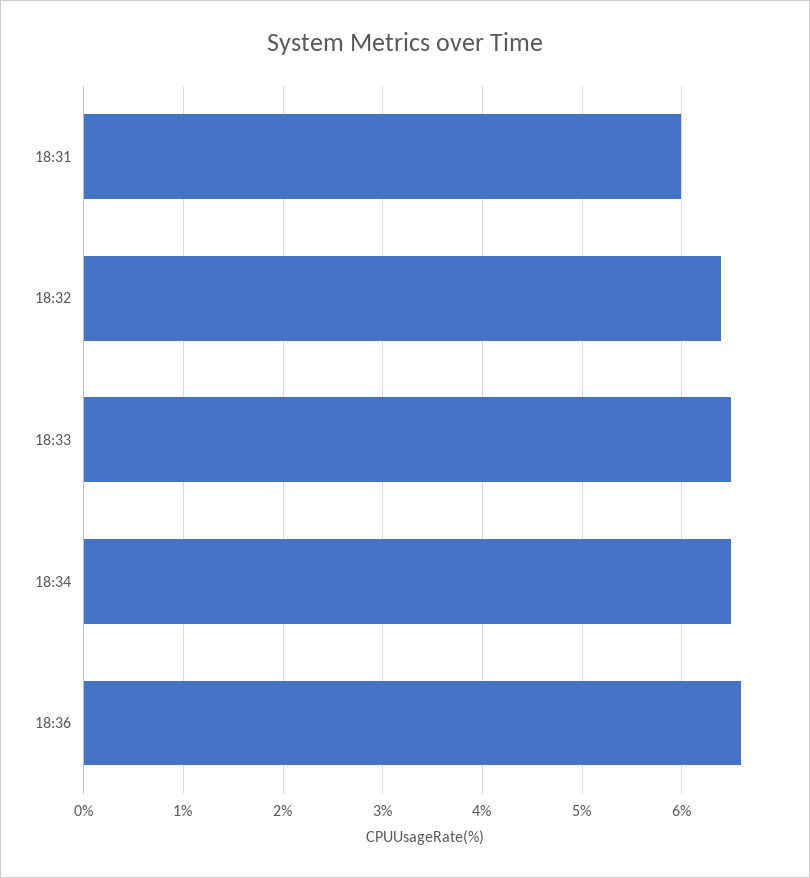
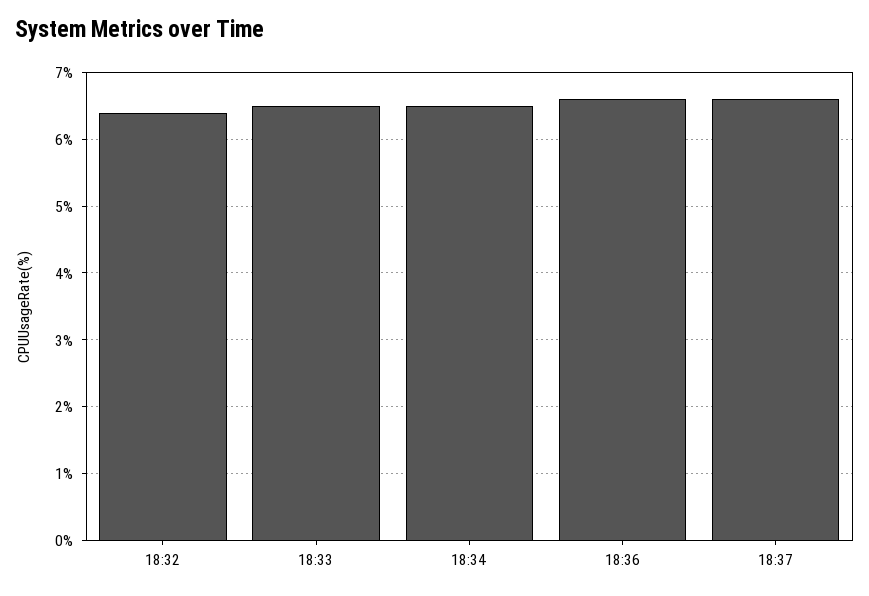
18:31: 6 -> none
18:37: none -> 6.6

